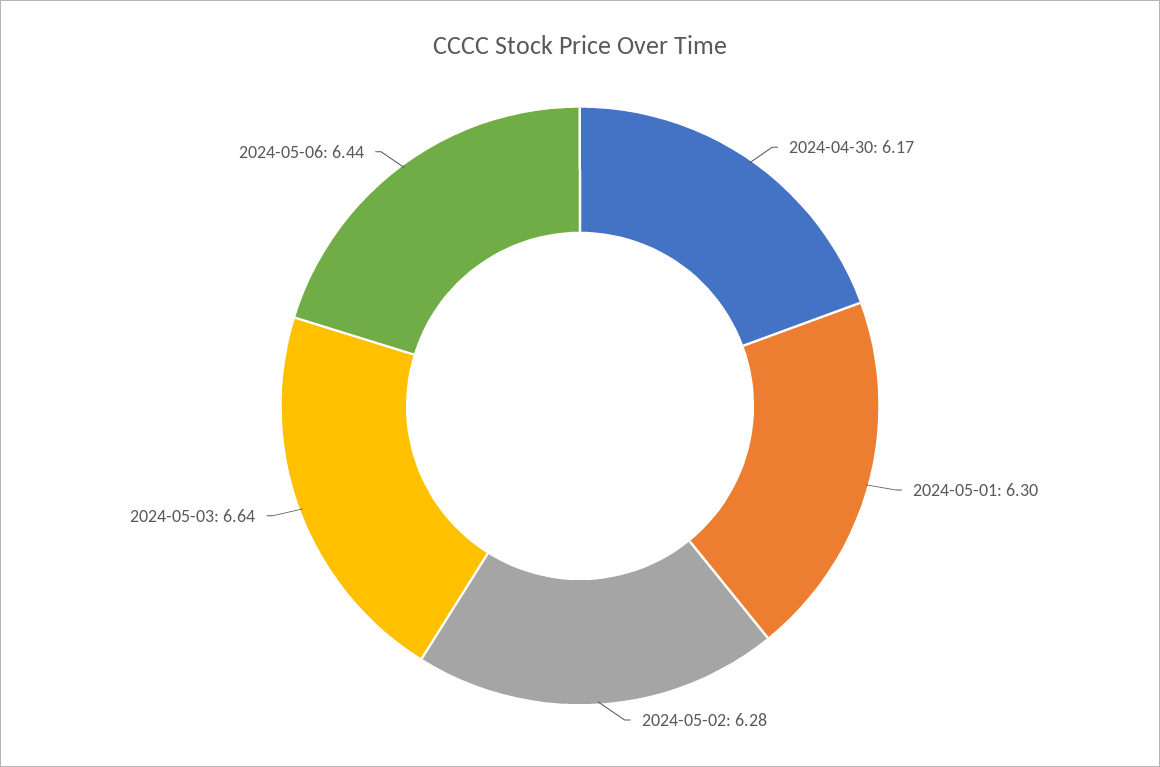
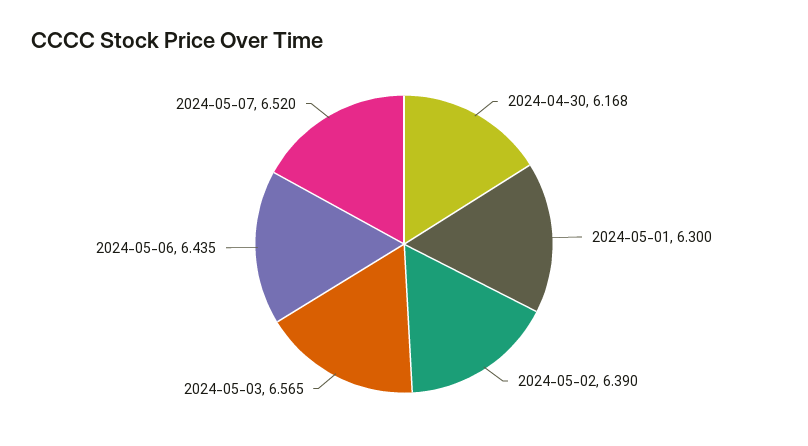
2024-05-02: 6.28 -> 6.39
2024-05-03: 6.64 -> 6.565
2024-05-07: none -> 6.52

